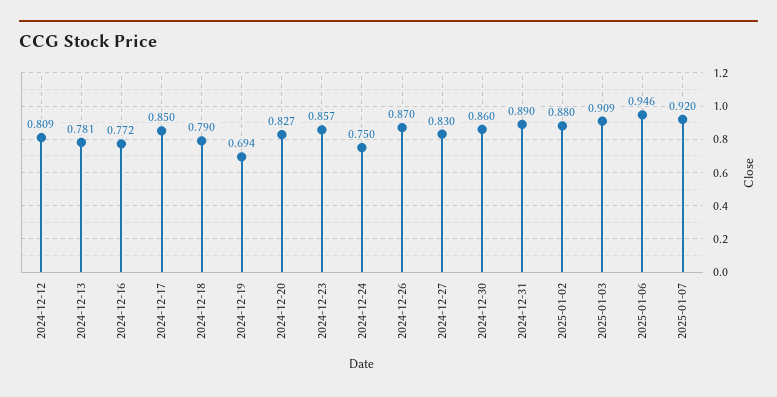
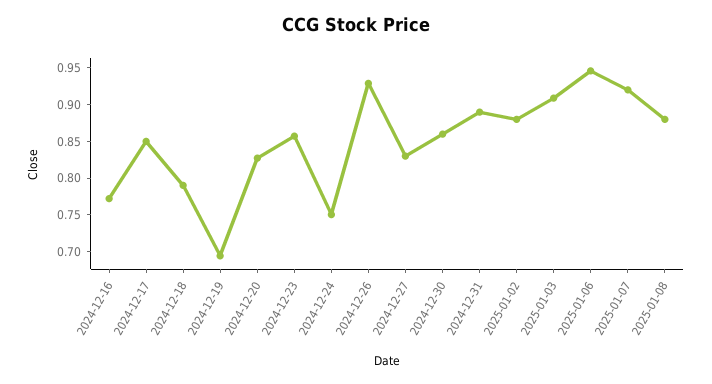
2024-12-12: 0.809 -> none
2024-12-13: 0.781 -> none
2024-12-26: 0.87 -> 0.925
2025-01-08: none -> 0.875

